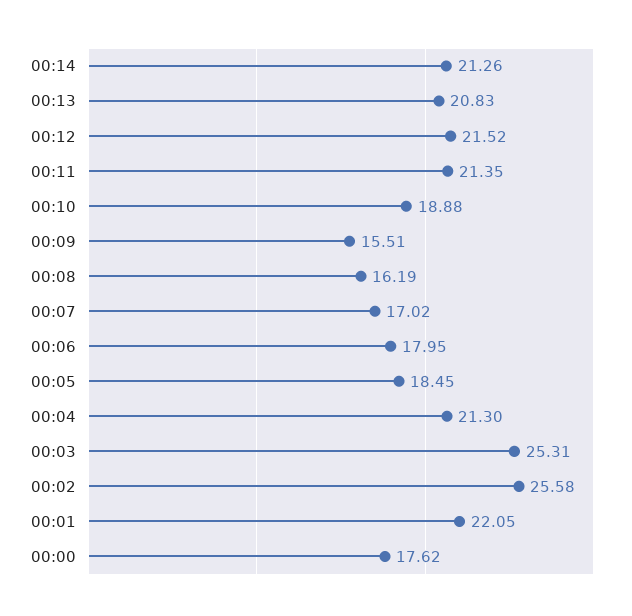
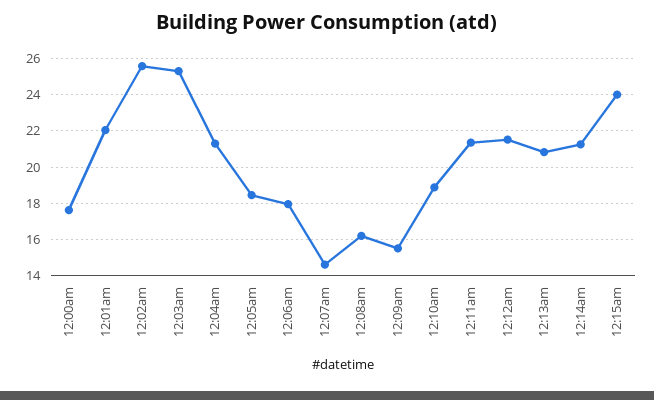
00:07: 17.02 -> 14.5
12:15am: none -> 24

